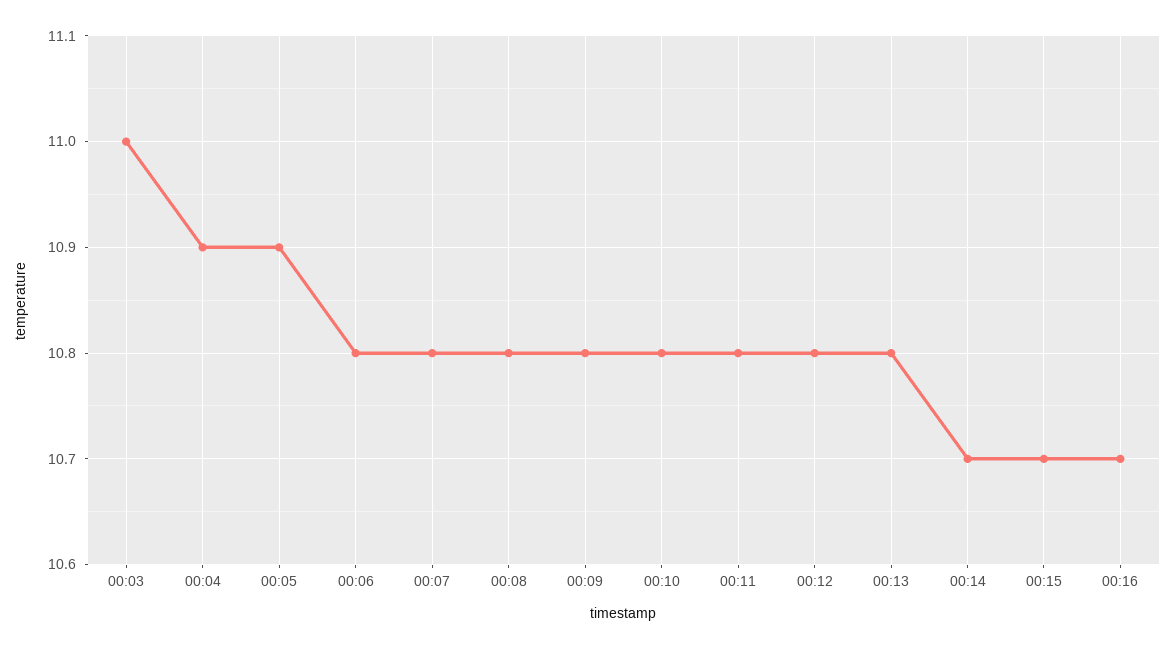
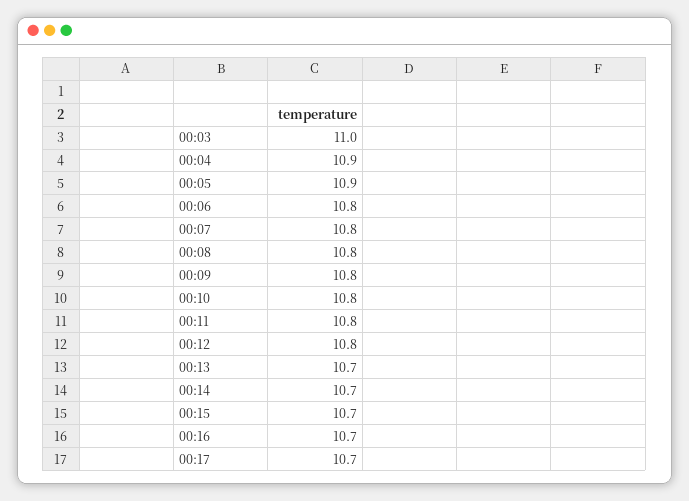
00:13: 10.8 -> 10.7
00:17: none -> 10.7

